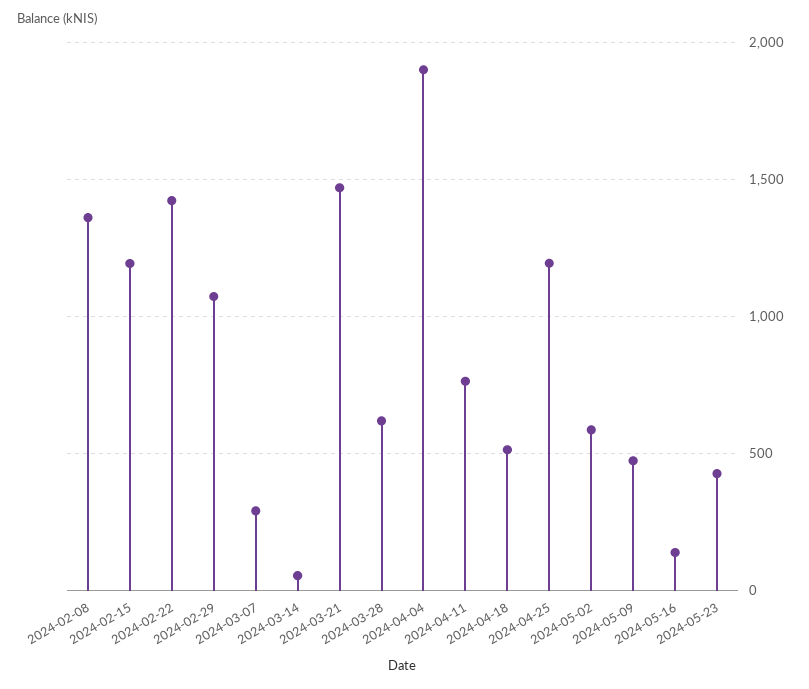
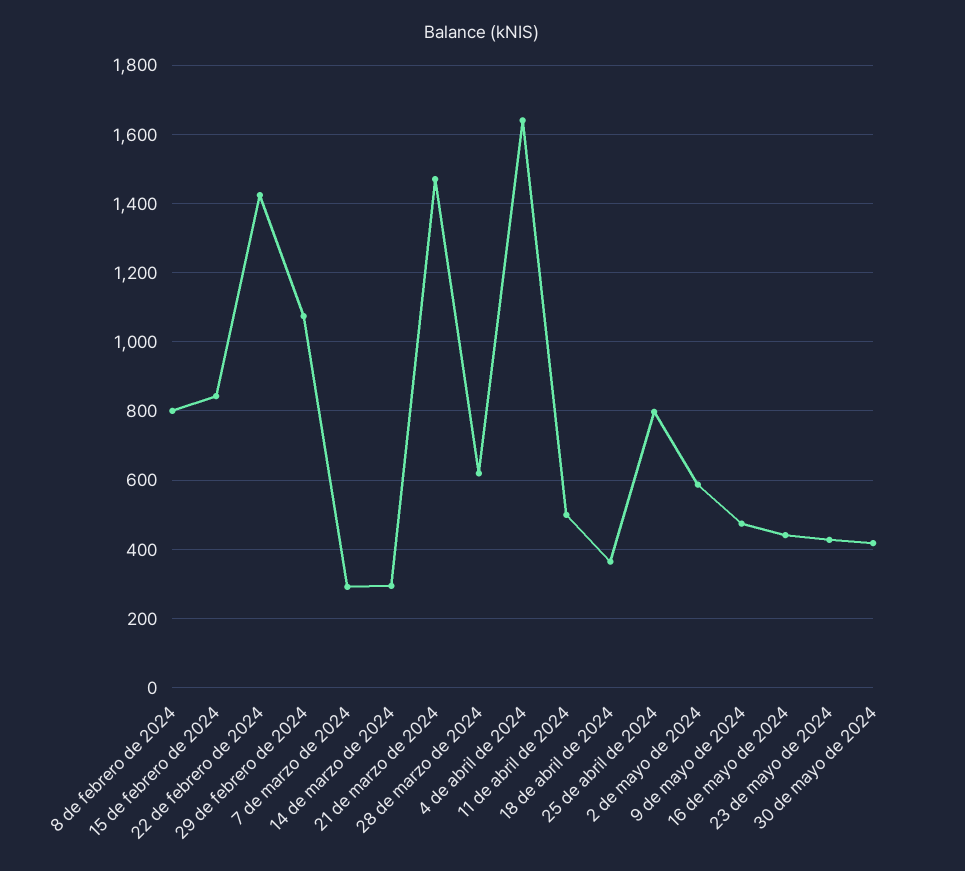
2024-02-08: 1350 -> 800
2024-02-15: 1200 -> 840
2024-03-14: 50 -> 300
2024-04-04: 1900 -> 1640
2024-04-11: 750 -> 500
2024-04-18: 500 -> 360
2024-04-25: 1200 -> 800
2024-05-16: 150 -> 440
30 de mayo de 2024: none -> 420

